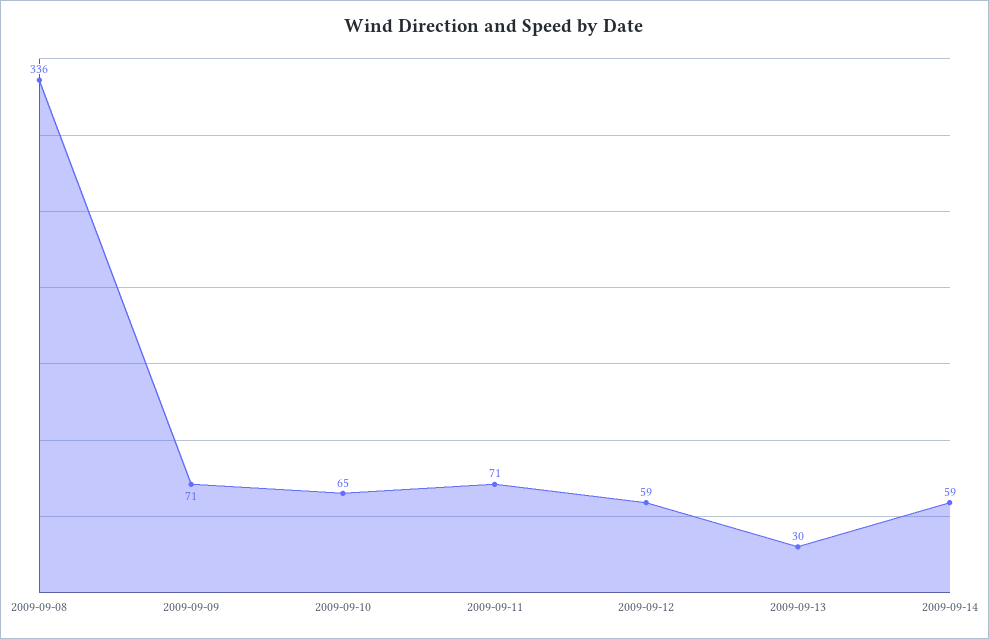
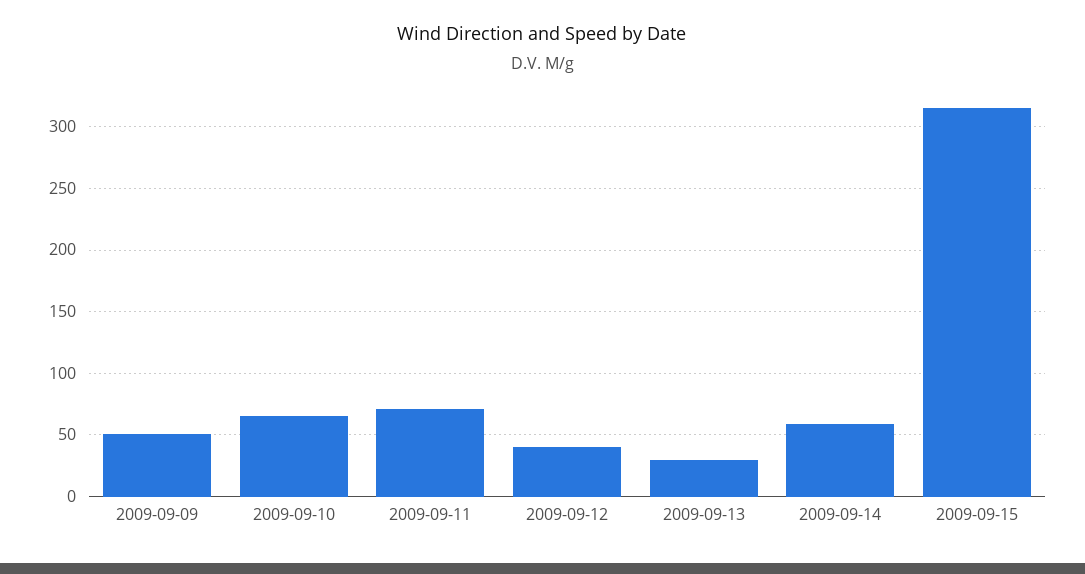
2009-09-08: 336 -> none
2009-09-09: 71 -> 50
2009-09-12: 59 -> 40
2009-09-15: none -> 315

